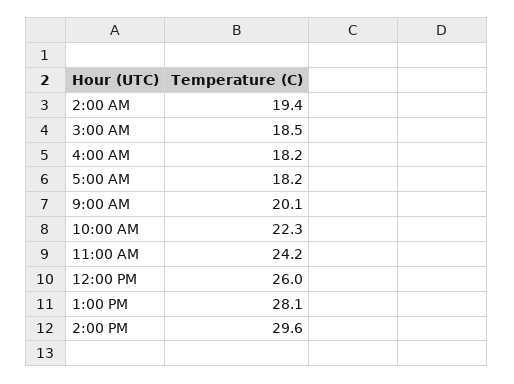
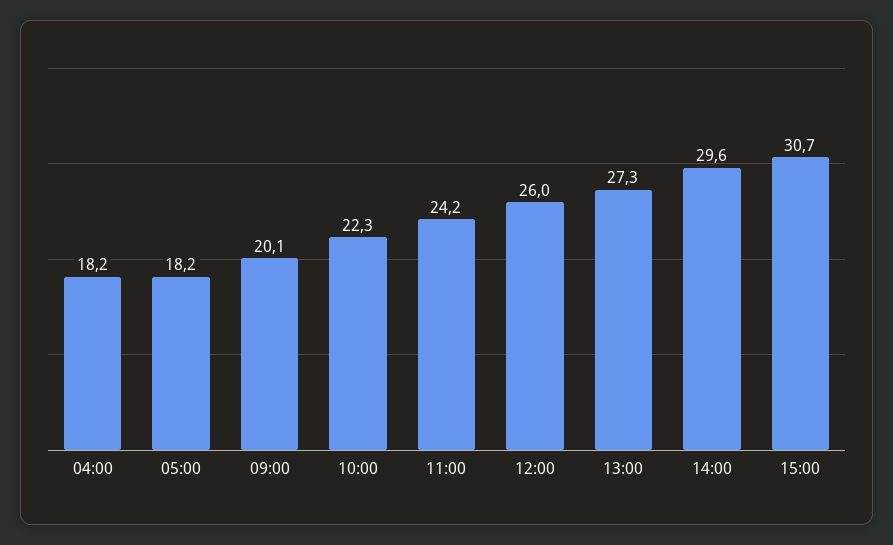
2:00 AM: 19.4 -> none
3:00 AM: 18.5 -> none
1:00 PM: 28.1 -> 27.3
15:00: none -> 30.7

